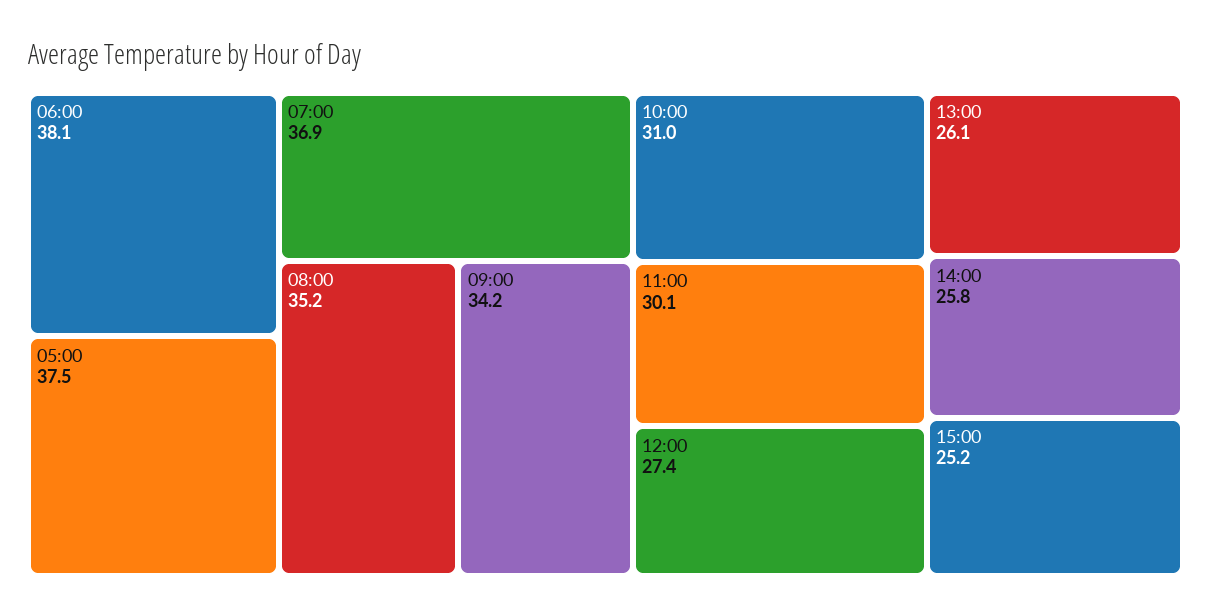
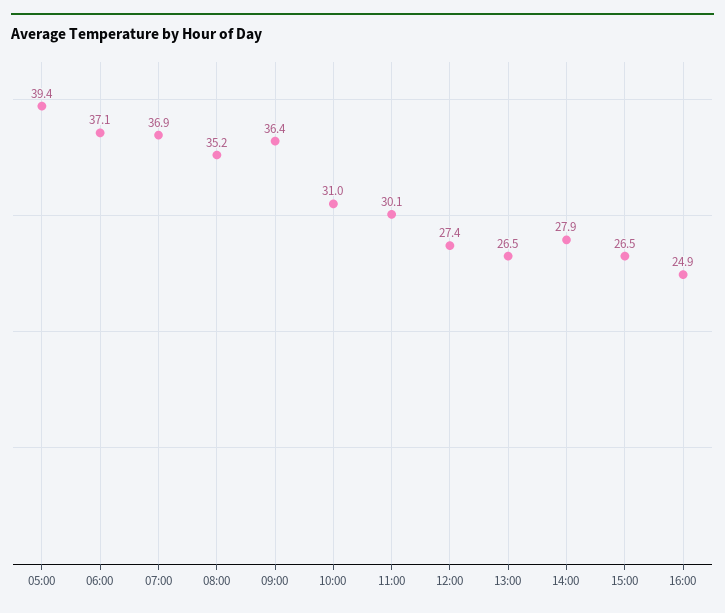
06:00: 38.1 -> 37.1
05:00: 37.5 -> 39.4
09:00: 34.2 -> 36.4
13:00: 26.1 -> 26.5
14:00: 25.8 -> 27.9
15:00: 25.2 -> 26.5
16:00: none -> 24.9

